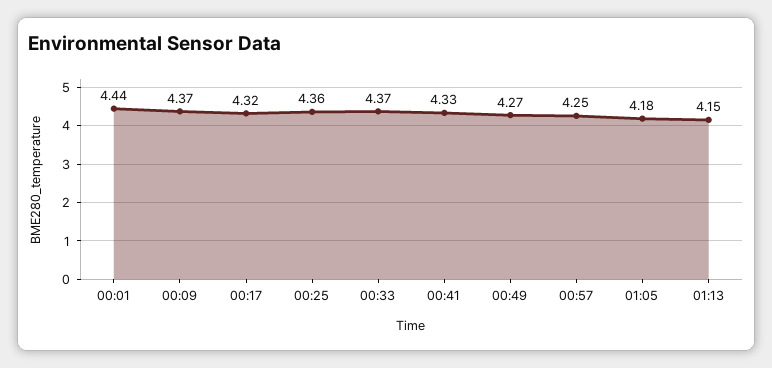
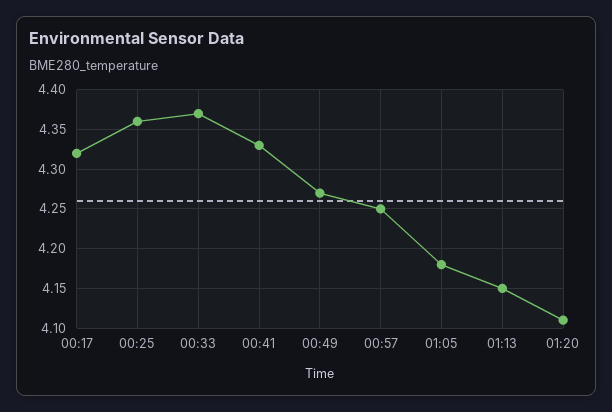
00:01: 4.44 -> none
00:09: 4.37 -> none
01:20: none -> 4.11

